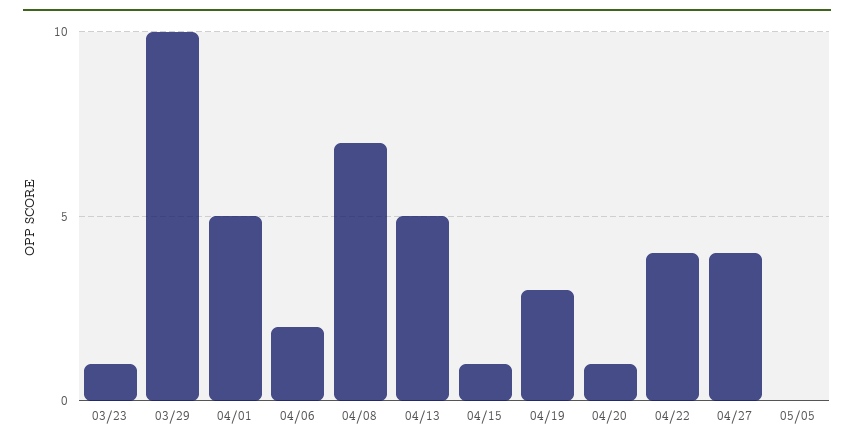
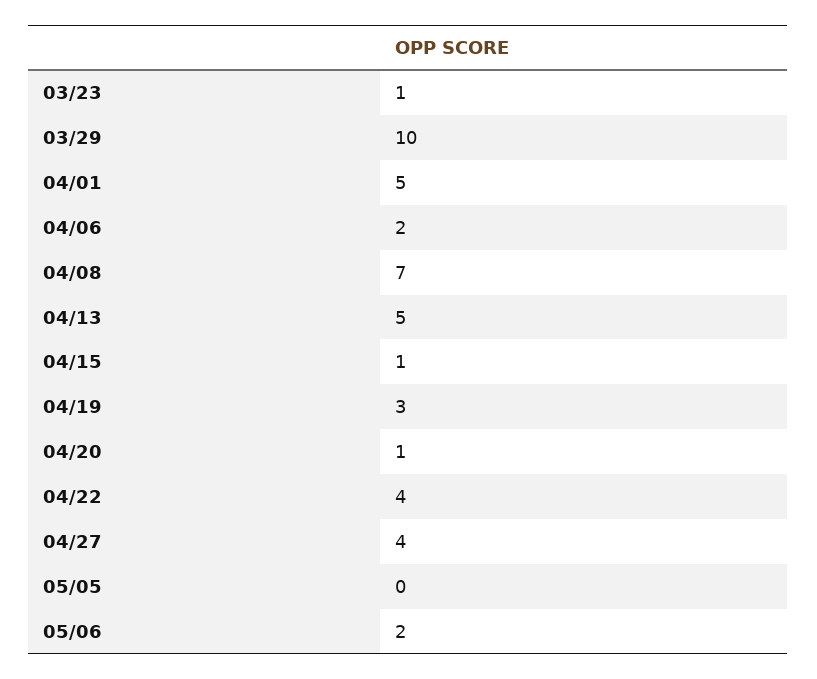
05/06: none -> 2

